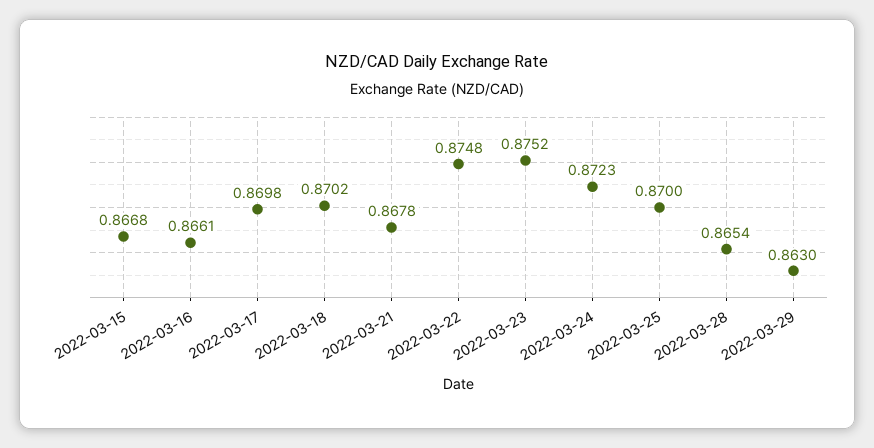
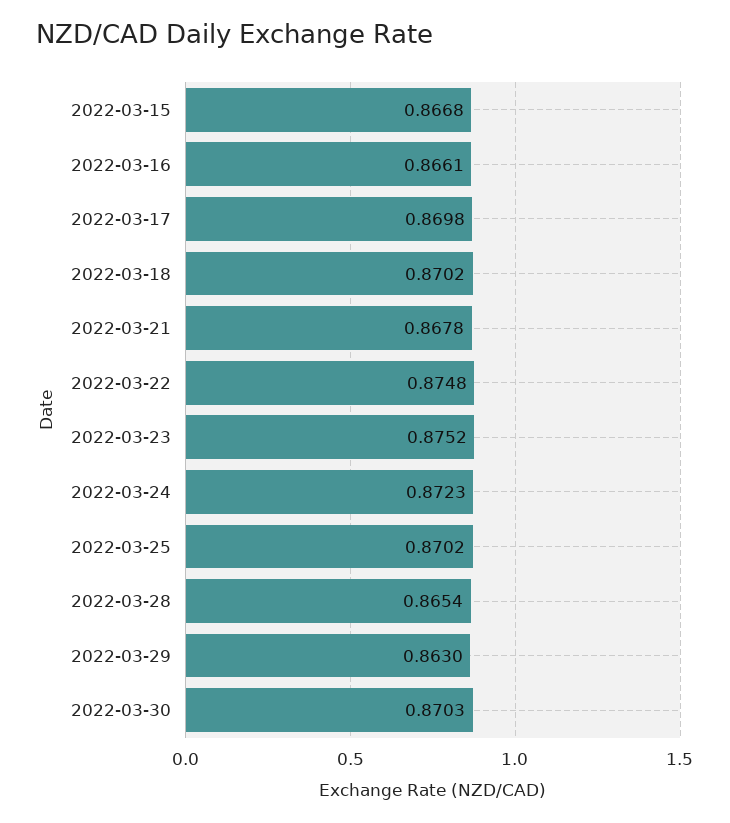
2022-03-25: 0.87 -> 0.8702
2022-03-30: none -> 0.8703

